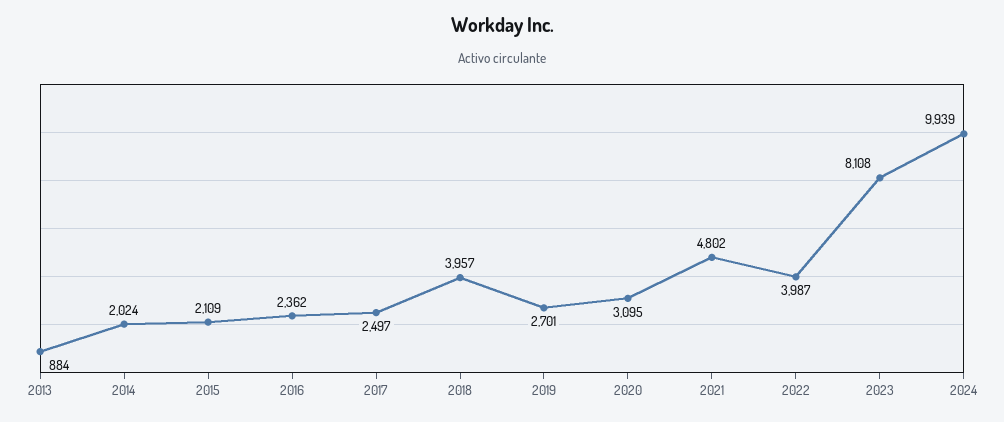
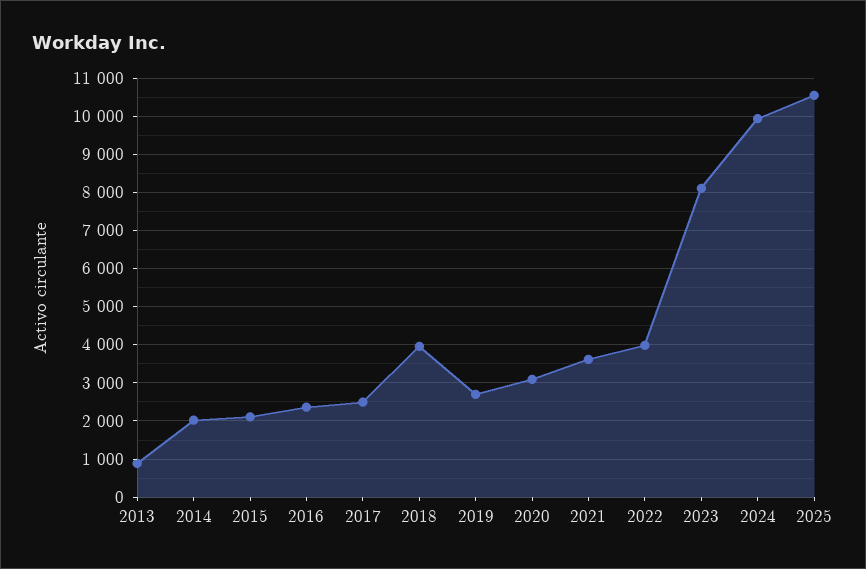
2021: 4802 -> 3600
2025: none -> 10600

